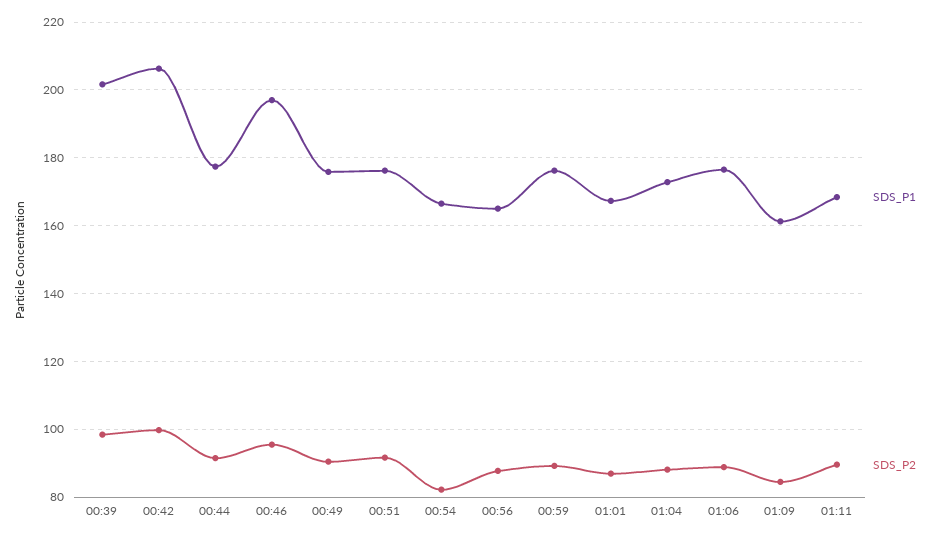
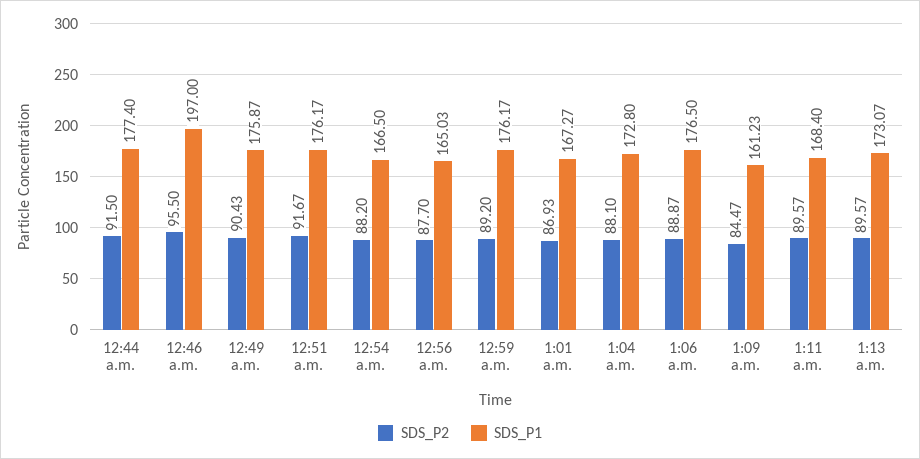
SDS_P1, 00:39: 202 -> none
SDS_P2, 00:39: 98 -> none
SDS_P1, 00:42: 206 -> none
SDS_P2, 00:42: 100 -> none
SDS_P2, 00:54: 82 -> 88.2
SDS_P2, 1:13 a.m.: none -> 89.57
SDS_P1, 1:13 a.m.: none -> 173.07

